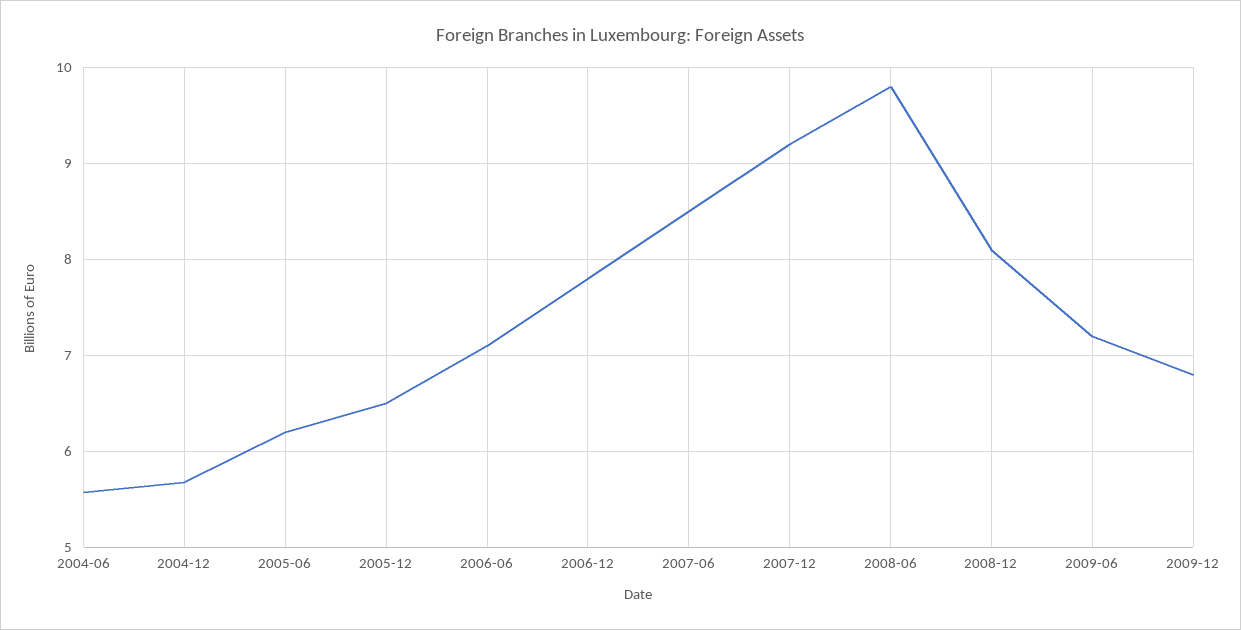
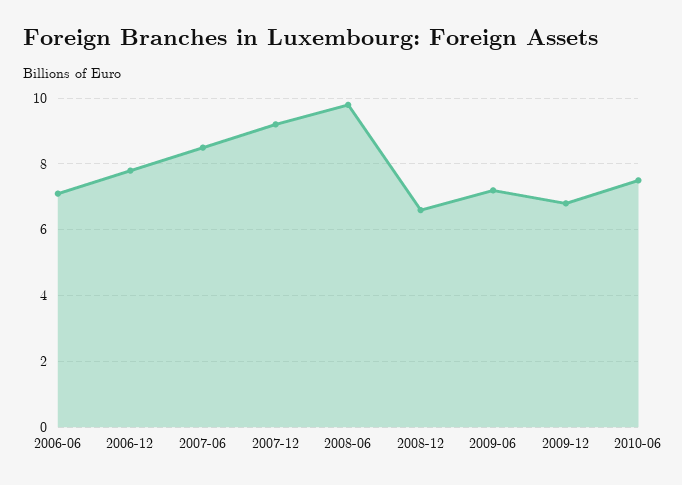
2004-06: 5.6 -> none
2004-12: 5.7 -> none
2005-06: 6.2 -> none
2005-12: 6.5 -> none
2008-12: 8.1 -> 6.5
2010-06: none -> 7.5

